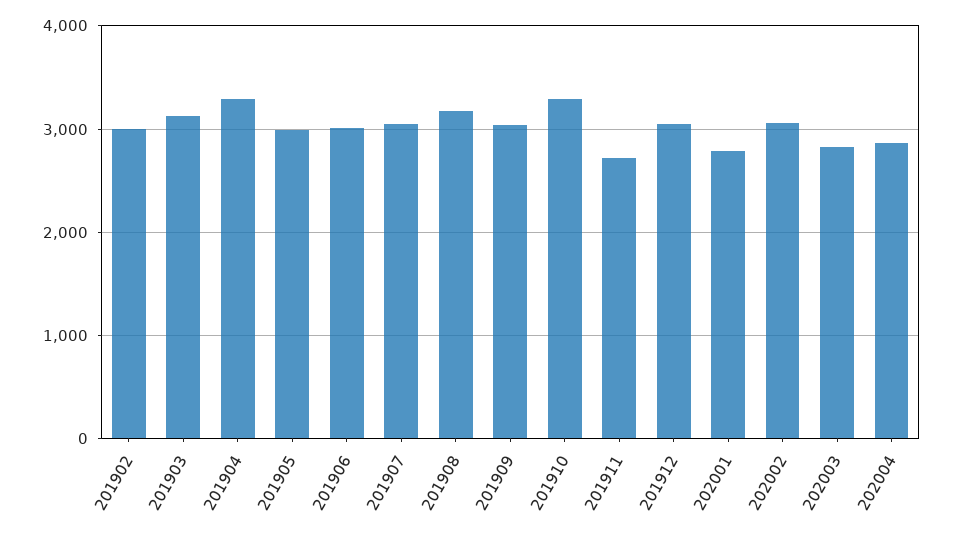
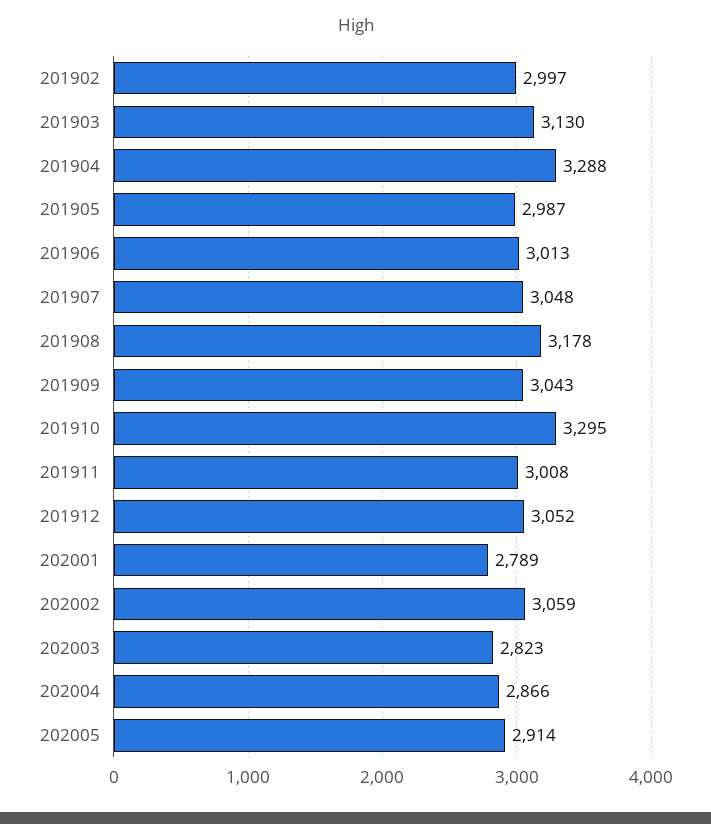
201911: 2700 -> 3008
202005: none -> 2914

